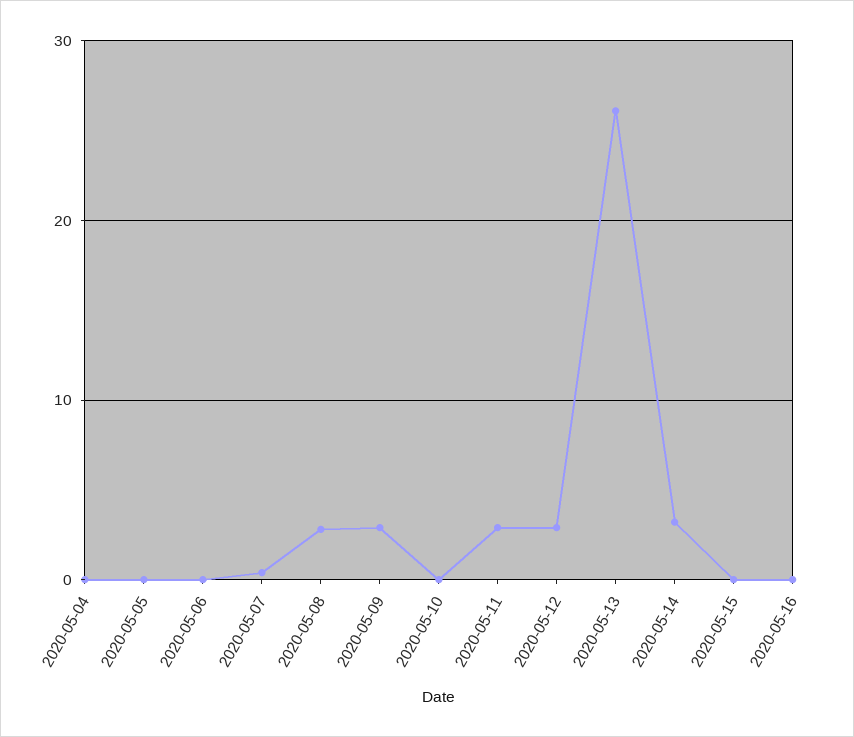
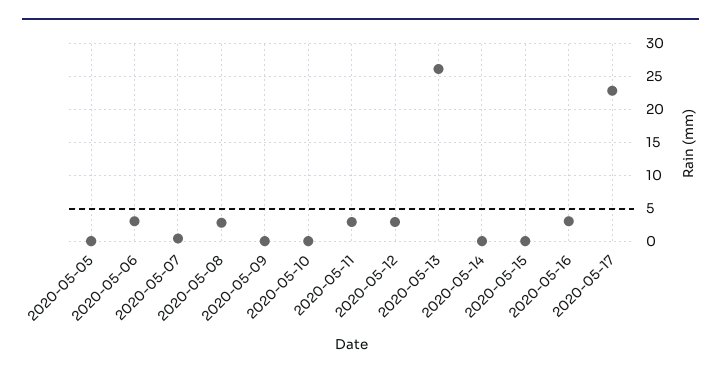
2020-05-04: 0 -> none
2020-05-06: 0 -> 3
2020-05-09: 3 -> 0
2020-05-14: 3 -> 0
2020-05-16: 0 -> 3
2020-05-17: none -> 23

